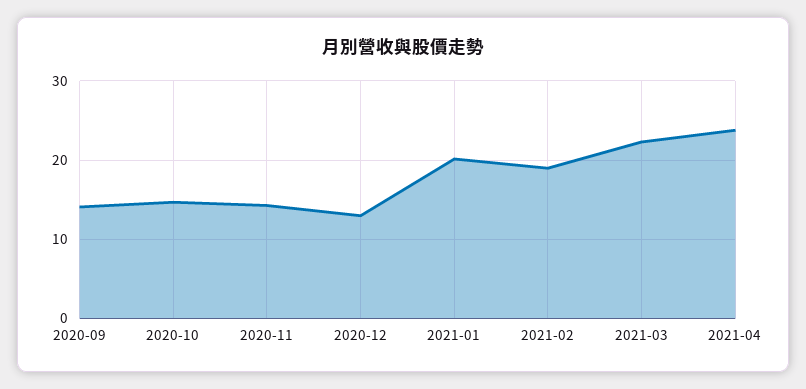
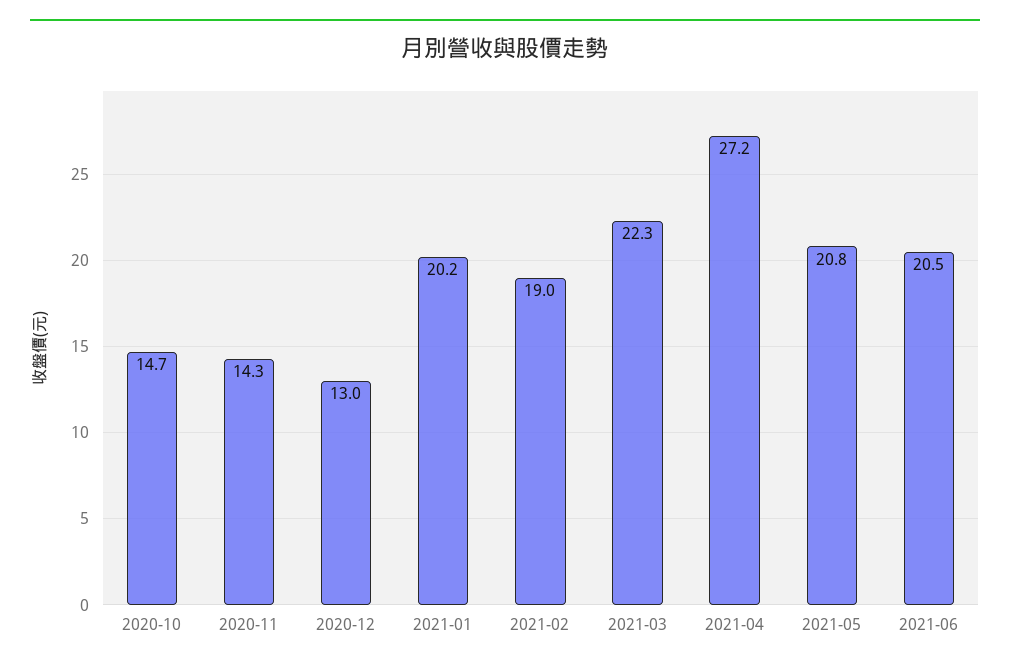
2020-09: 14 -> none
2021-04: 24 -> 27.2
2021-05: none -> 20.8
2021-06: none -> 20.5

